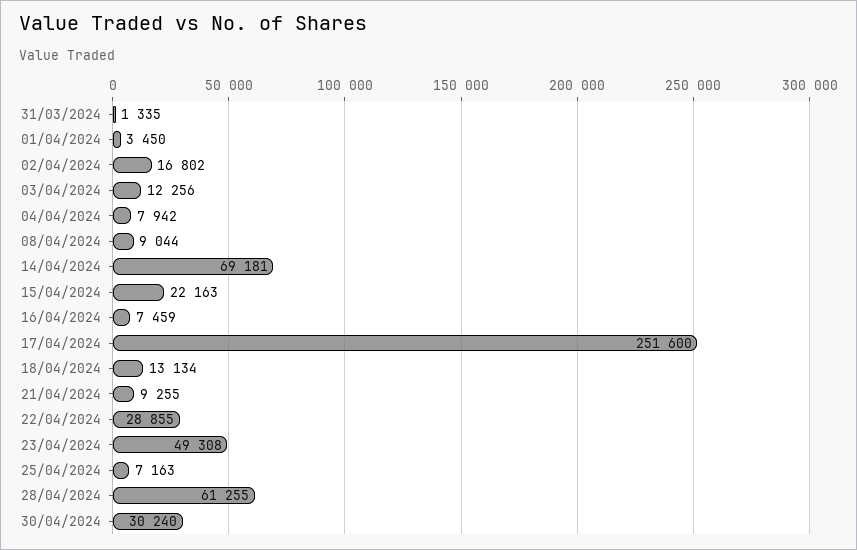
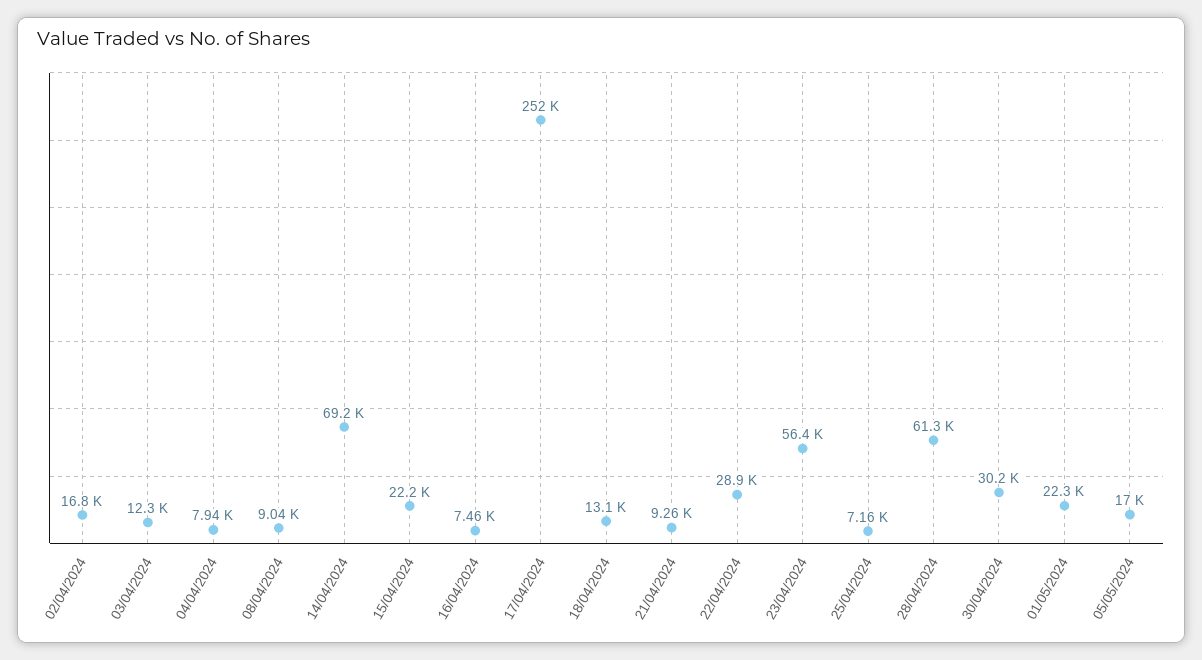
31/03/2024: 1335 -> none
01/04/2024: 3450 -> none
23/04/2024: 49308 -> 56400
01/05/2024: none -> 22300
05/05/2024: none -> 17000

